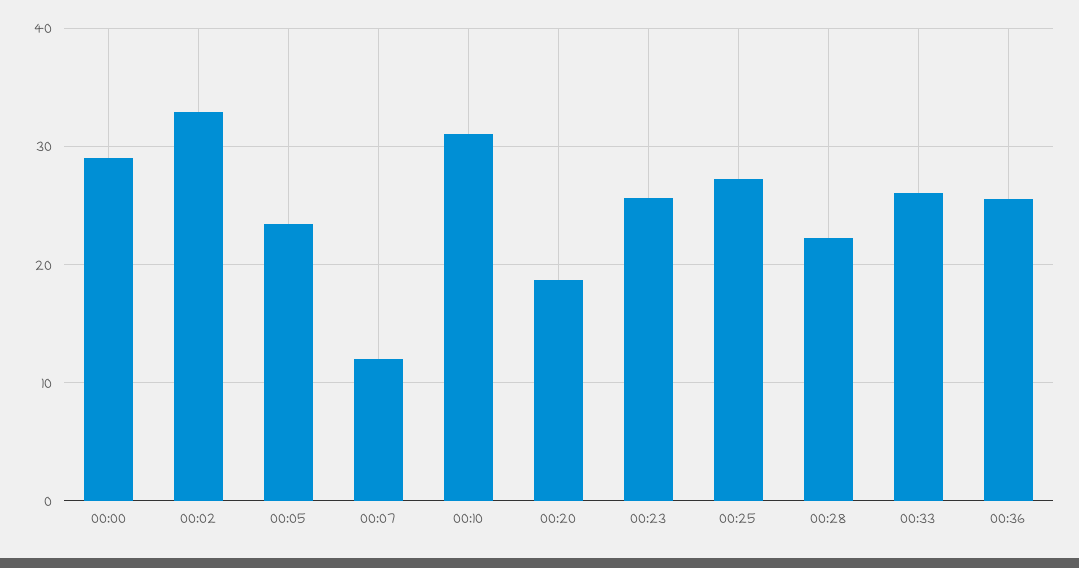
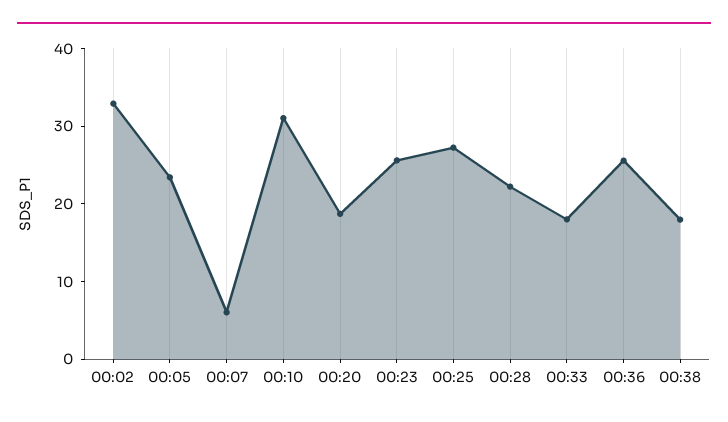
00:00: 29 -> none
00:07: 12 -> 6
00:33: 26 -> 18
00:38: none -> 18

